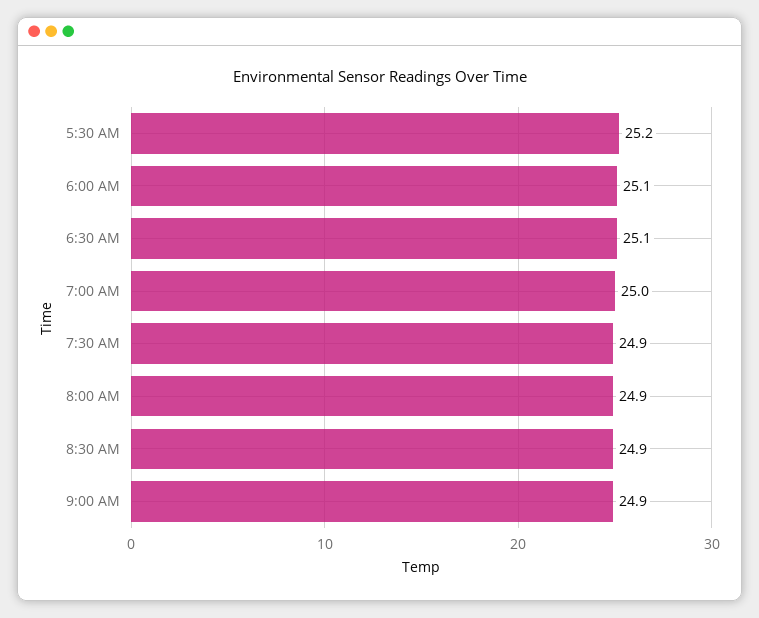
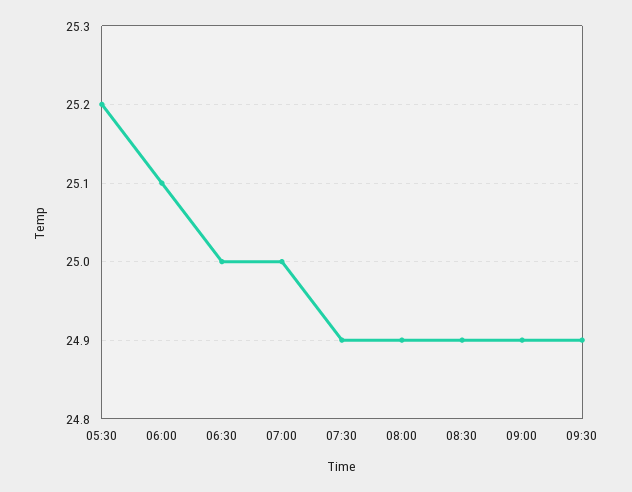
6:30 AM: 25.1 -> 25
09:30: none -> 24.9

